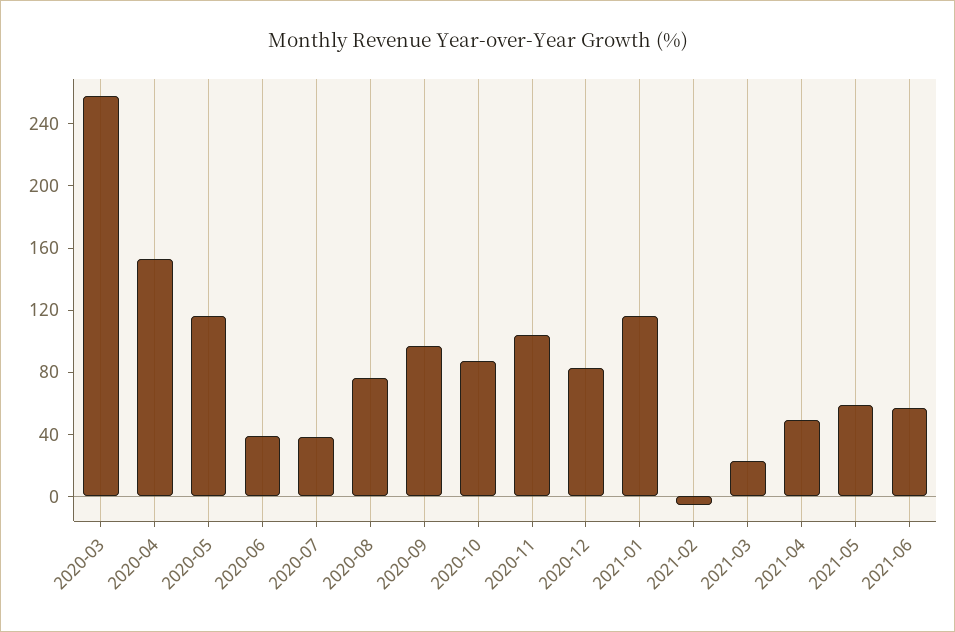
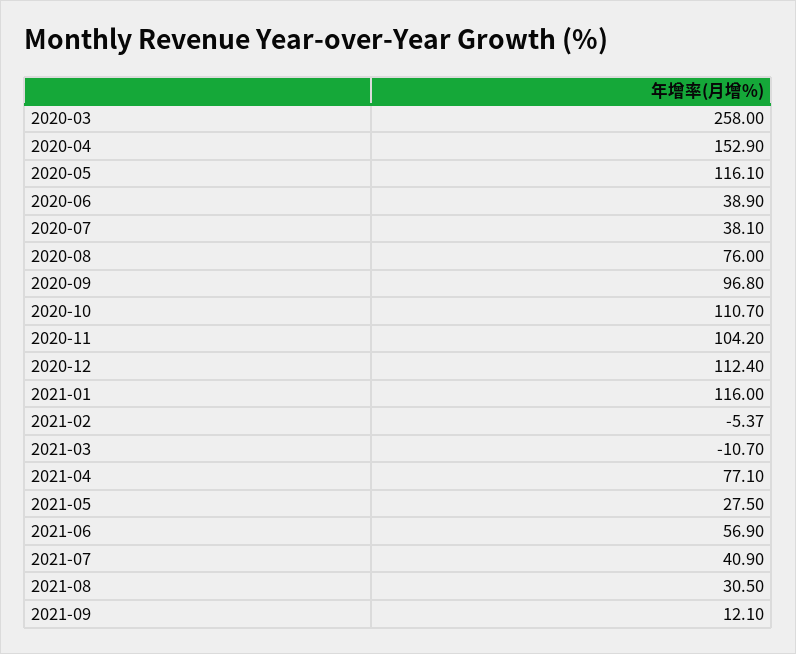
2020-10: 90 -> 110.7
2020-12: 80 -> 112.4
2021-03: 20 -> -10.7
2021-04: 50 -> 77.1
2021-05: 60 -> 27.5
2021-07: none -> 40.9
2021-08: none -> 30.5
2021-09: none -> 12.1

